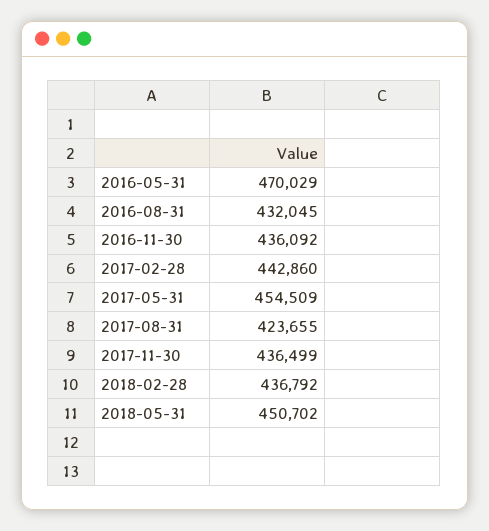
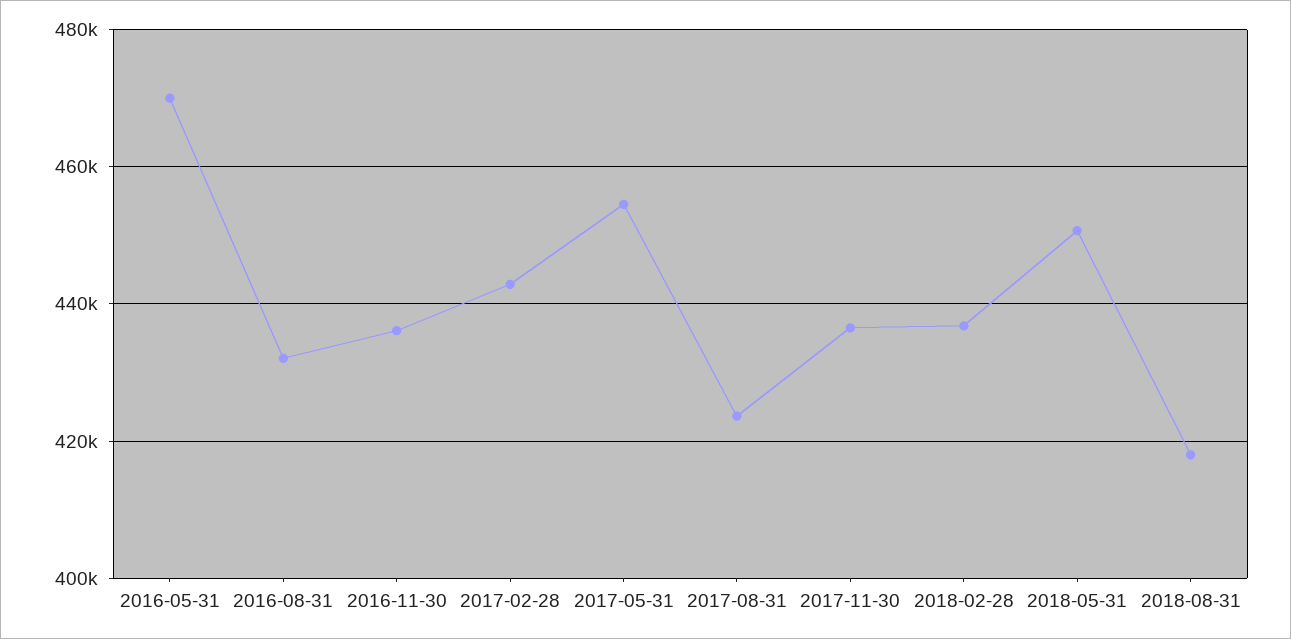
2018-08-31: none -> 418000

